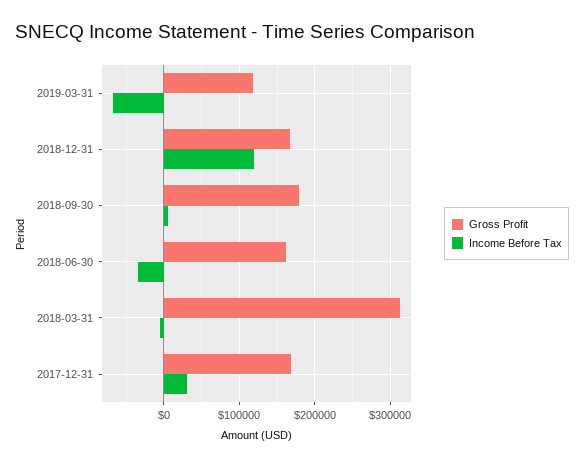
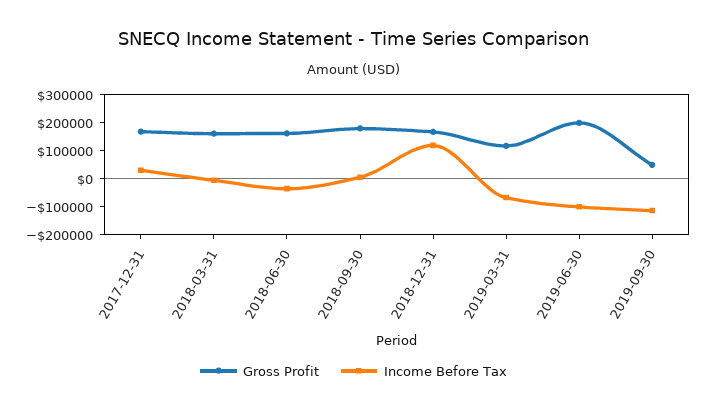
Gross Profit, 2018-03-31: 310000 -> 150000
Gross Profit, 2019-06-30: none -> 200000
Income Before Tax, 2019-06-30: none -> -100000
Gross Profit, 2019-09-30: none -> 50000
Income Before Tax, 2019-09-30: none -> -100000

